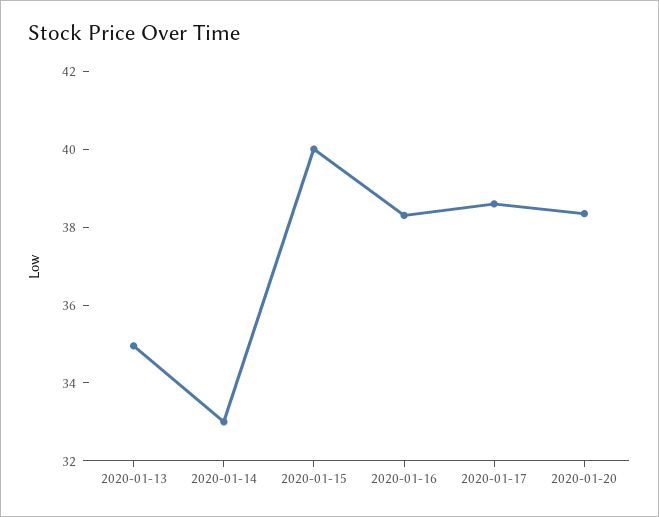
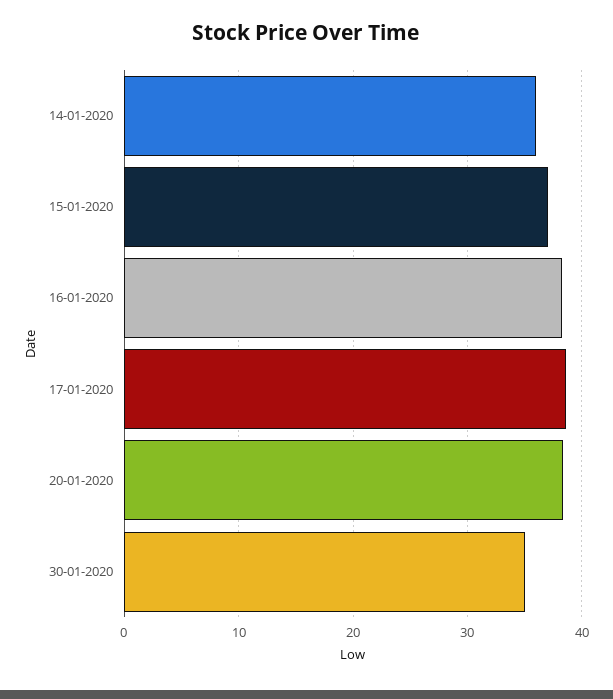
2020-01-13: 35 -> none
2020-01-14: 33 -> 36
2020-01-15: 40 -> 37
30-01-2020: none -> 35

